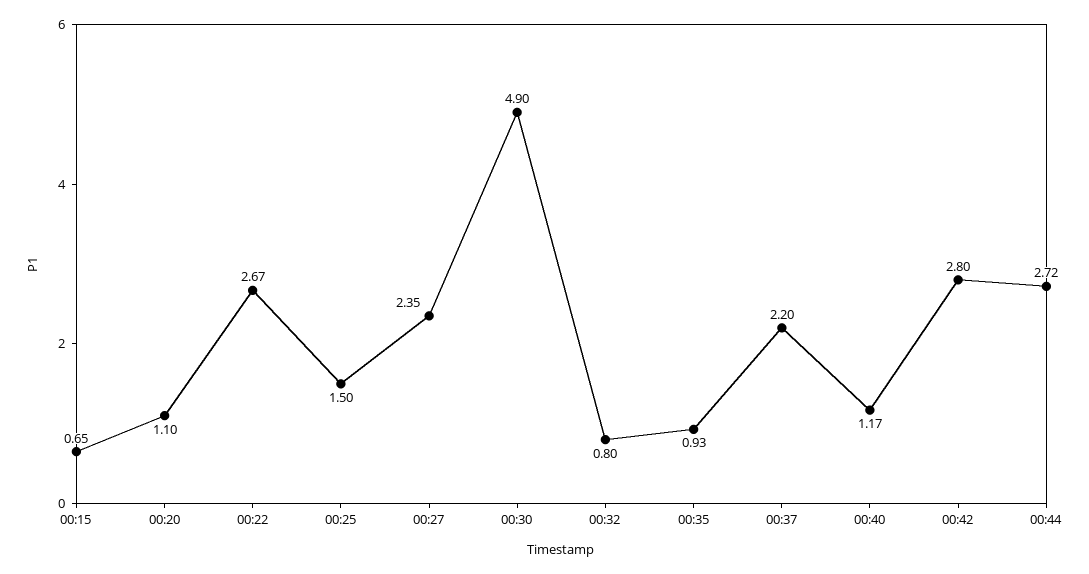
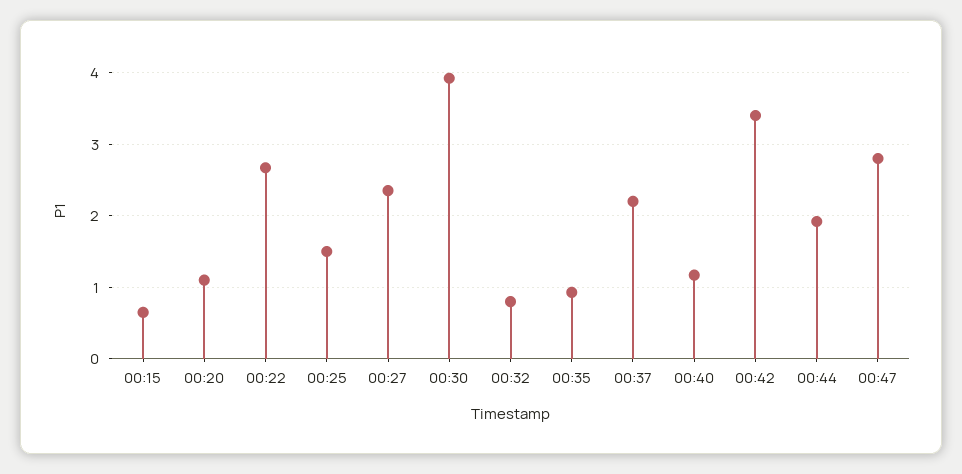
00:30: 4.9 -> 3.9
00:42: 2.8 -> 3.4
00:44: 2.72 -> 1.9
00:47: none -> 2.8

